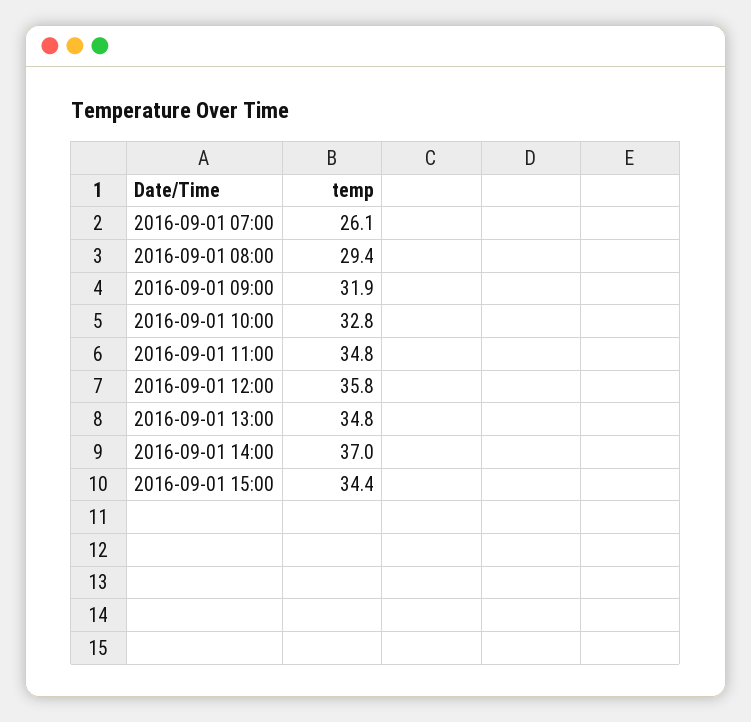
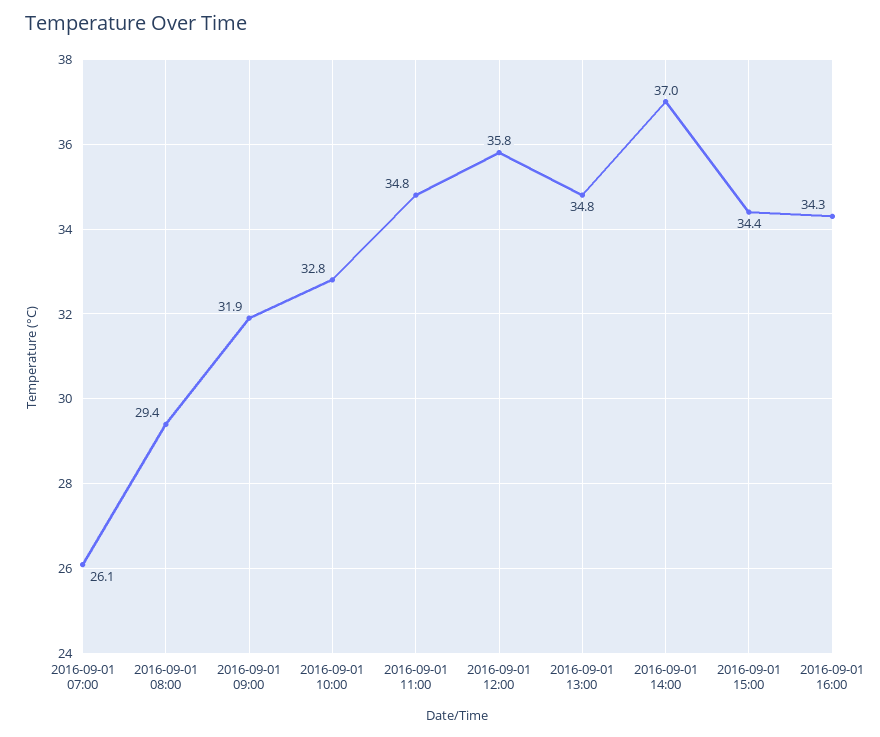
2016-09-01 16:00: none -> 34.3

